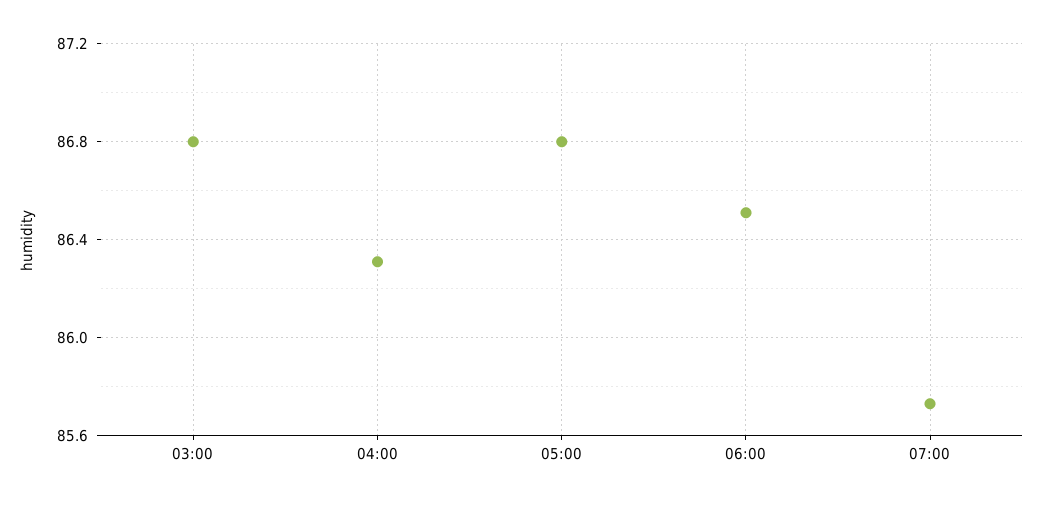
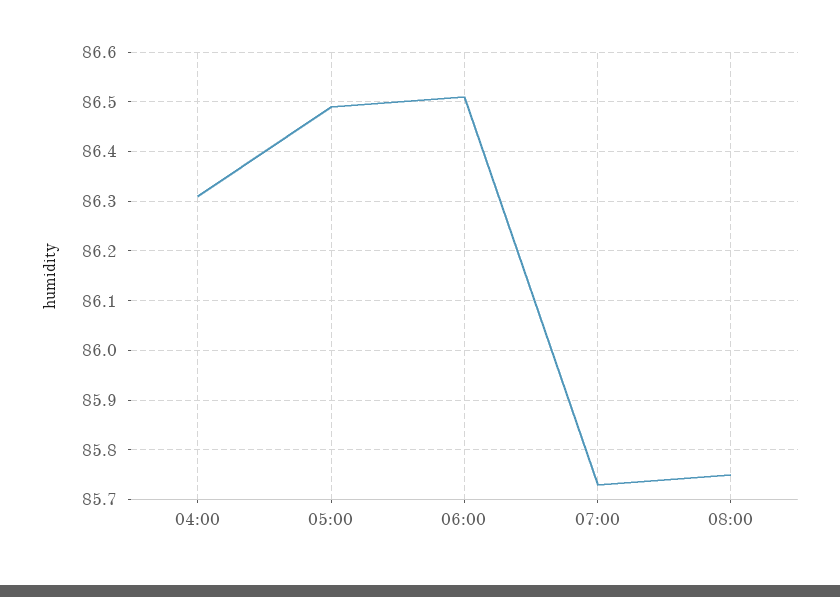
03:00: 86.8 -> none
05:00: 86.8 -> 86.5
08:00: none -> 85.75

